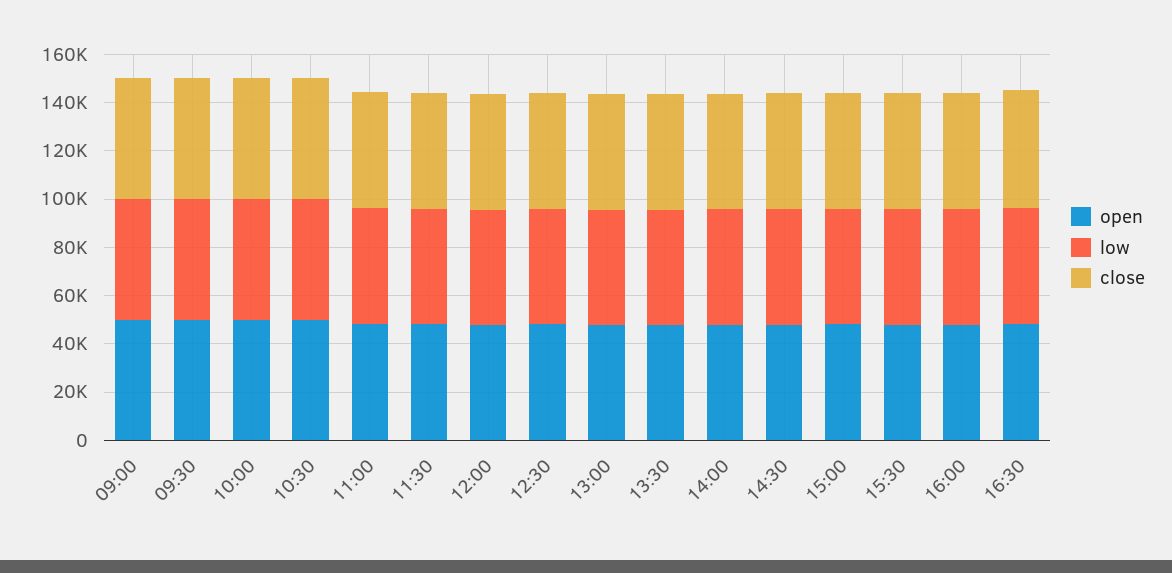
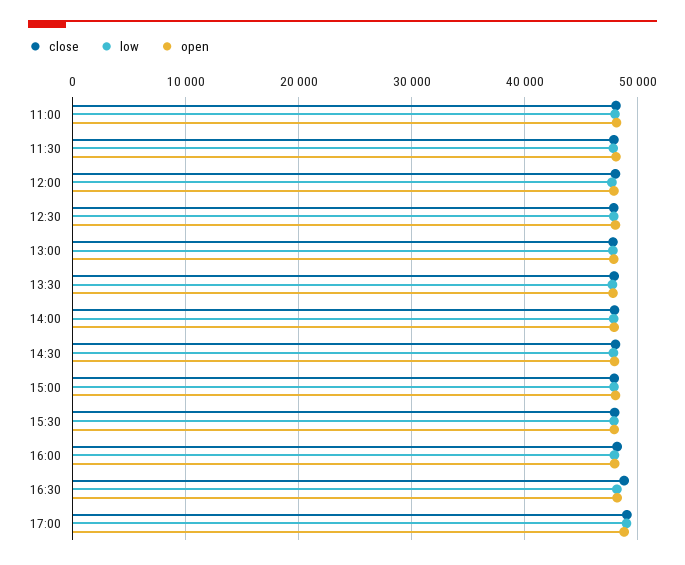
open, 09:00: 50000 -> none
low, 09:00: 50000 -> none
close, 09:00: 50000 -> none
open, 09:30: 50000 -> none
low, 09:30: 50000 -> none
close, 09:30: 50000 -> none
open, 10:00: 50000 -> none
low, 10:00: 50000 -> none
close, 10:00: 50000 -> none
open, 10:30: 50000 -> none
low, 10:30: 50000 -> none
close, 10:30: 50000 -> none
close, 17:00: none -> 49000
low, 17:00: none -> 49000
open, 17:00: none -> 49000

